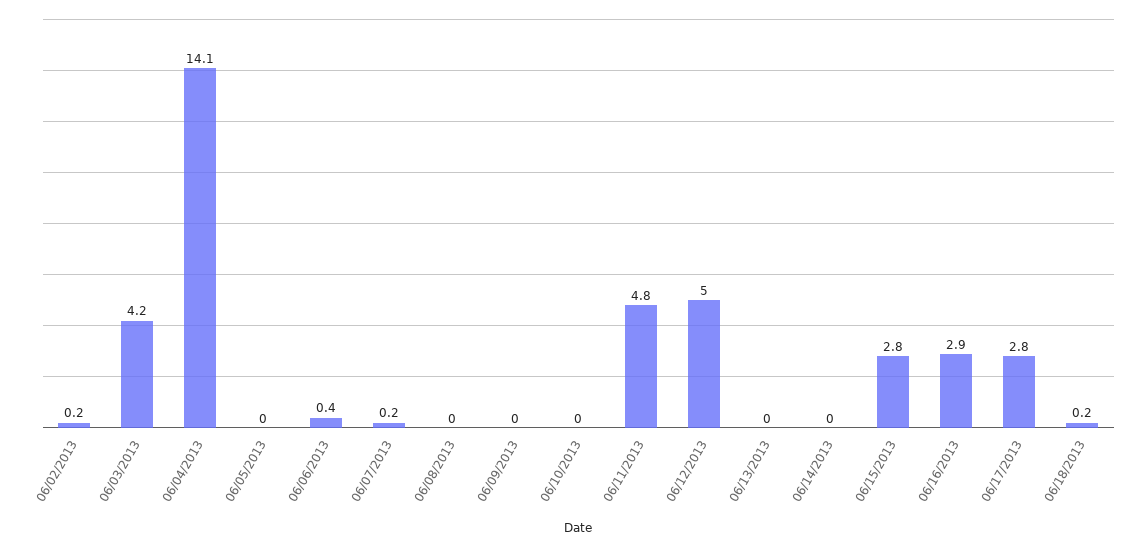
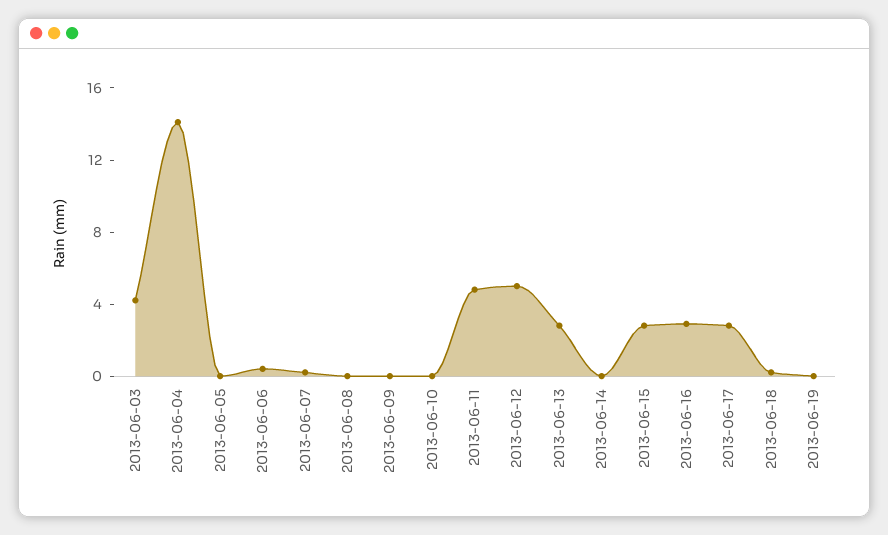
06/02/2013: 0.2 -> none
06/13/2013: 0 -> 3
2013-06-19: none -> 0

